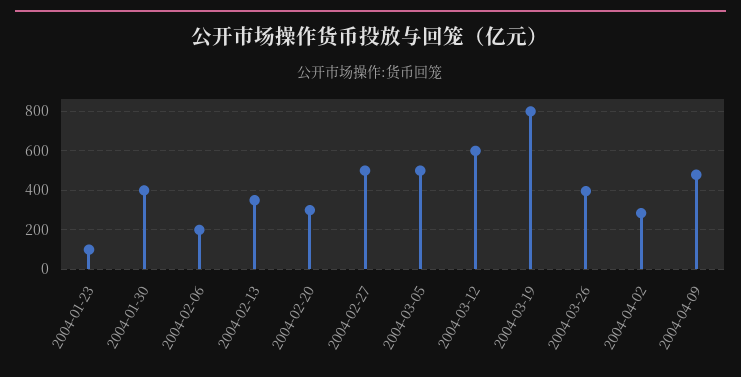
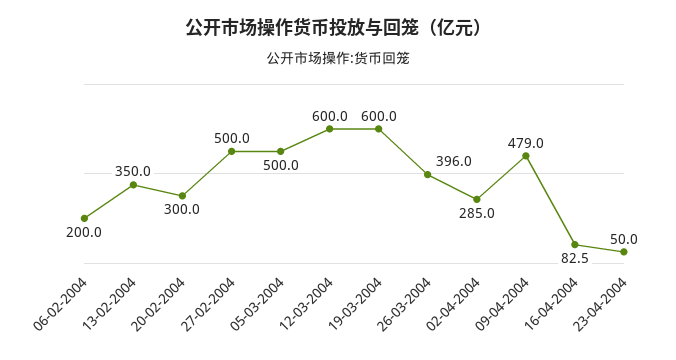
2004-01-23: 100 -> none
2004-01-30: 400 -> none
2004-03-19: 800 -> 600
16-04-2004: none -> 82.5
23-04-2004: none -> 50

